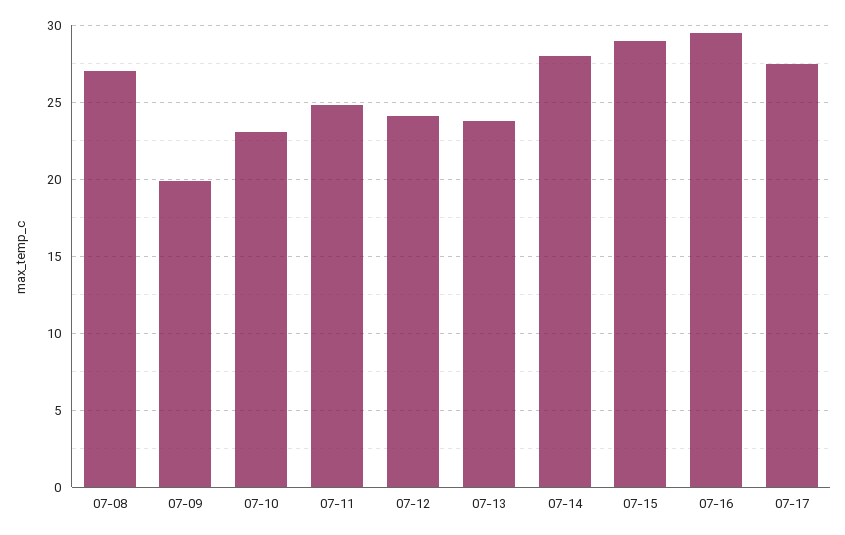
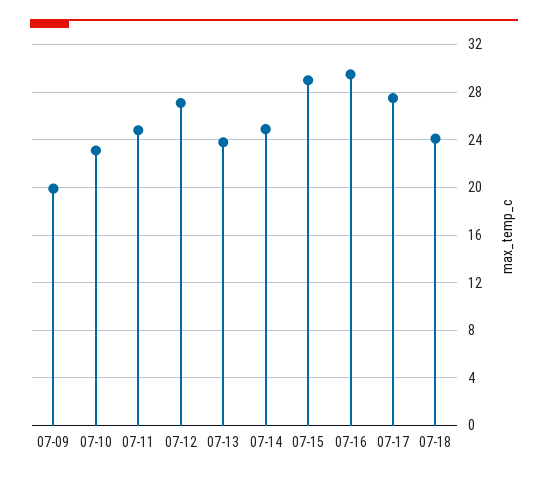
07-08: 27 -> none
07-12: 24 -> 27
07-14: 28 -> 25
07-18: none -> 24

